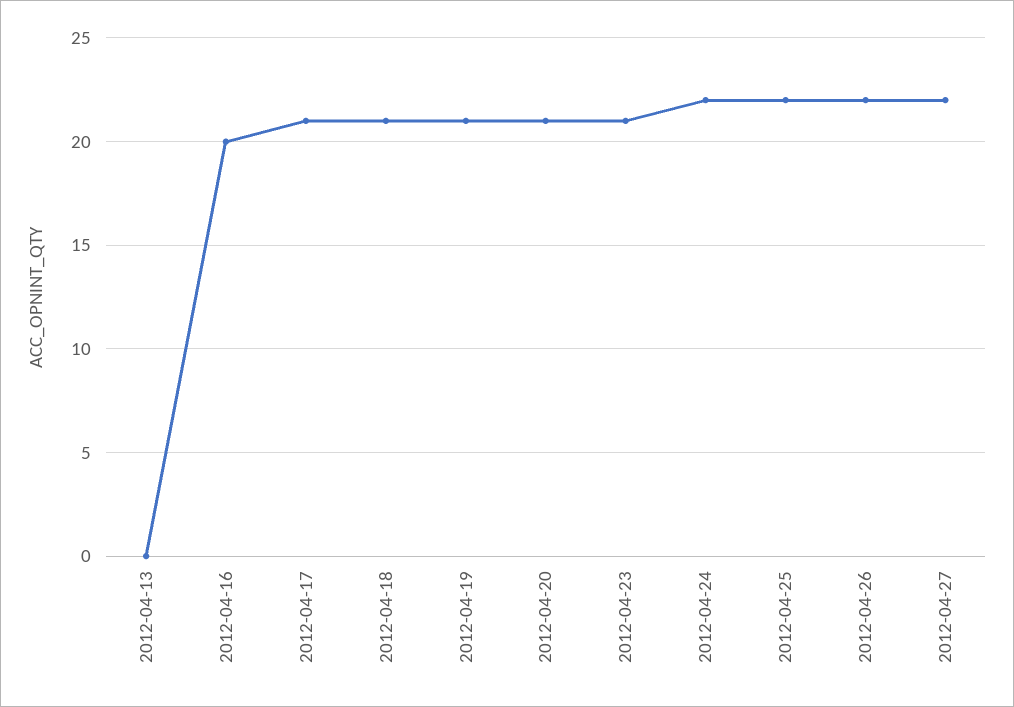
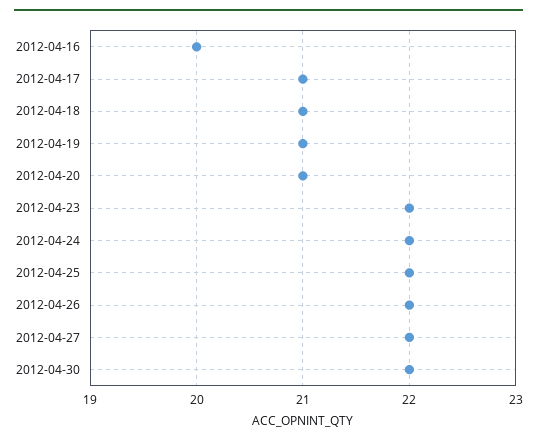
2012-04-13: 0 -> none
2012-04-23: 21 -> 22
2012-04-30: none -> 22

